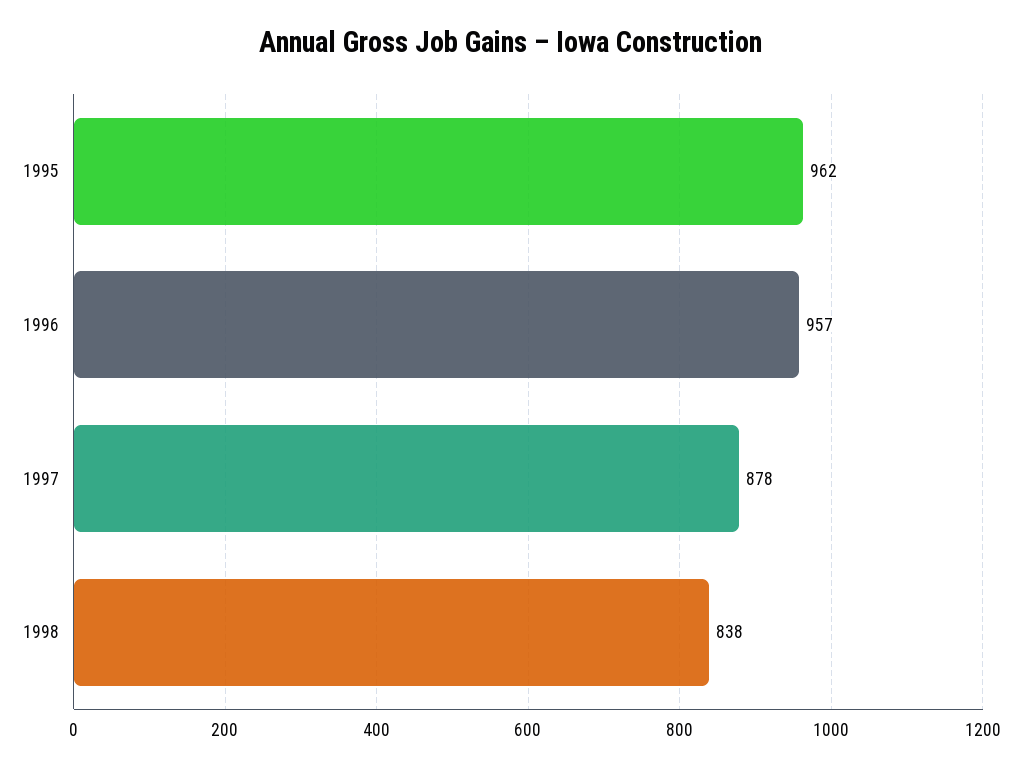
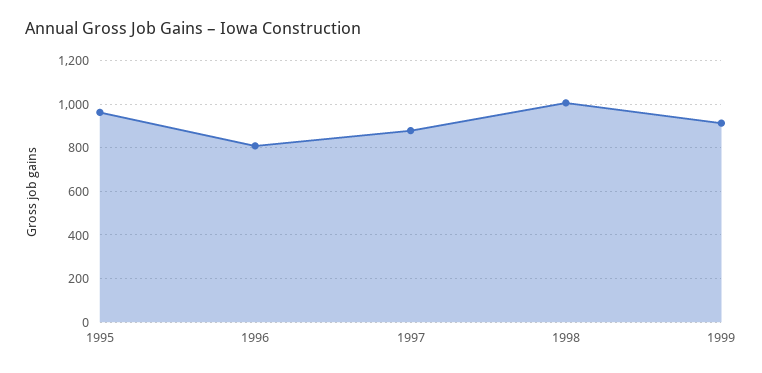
1996: 957 -> 800
1998: 838 -> 1000
1999: none -> 900

